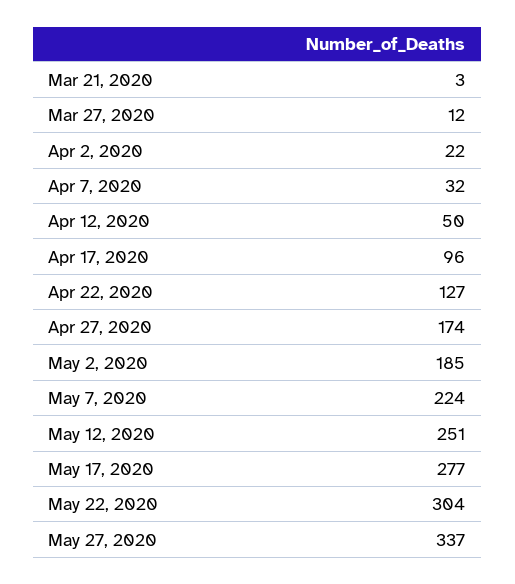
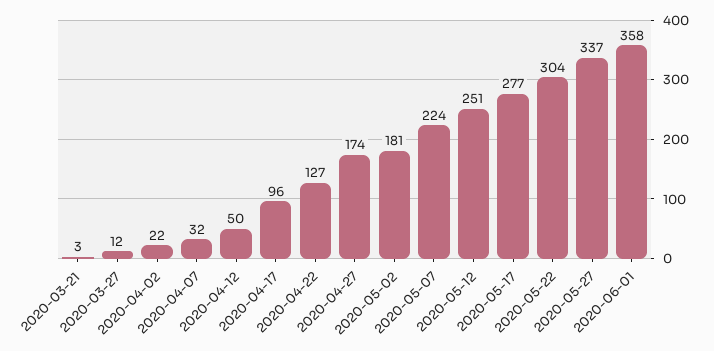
May 2, 2020: 185 -> 181
2020-06-01: none -> 358

